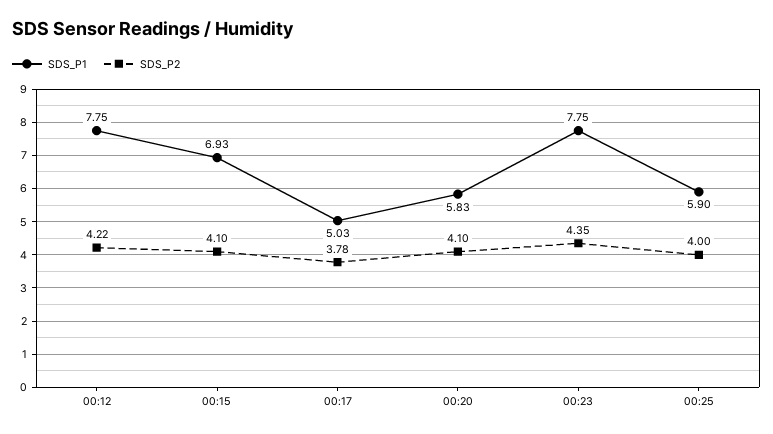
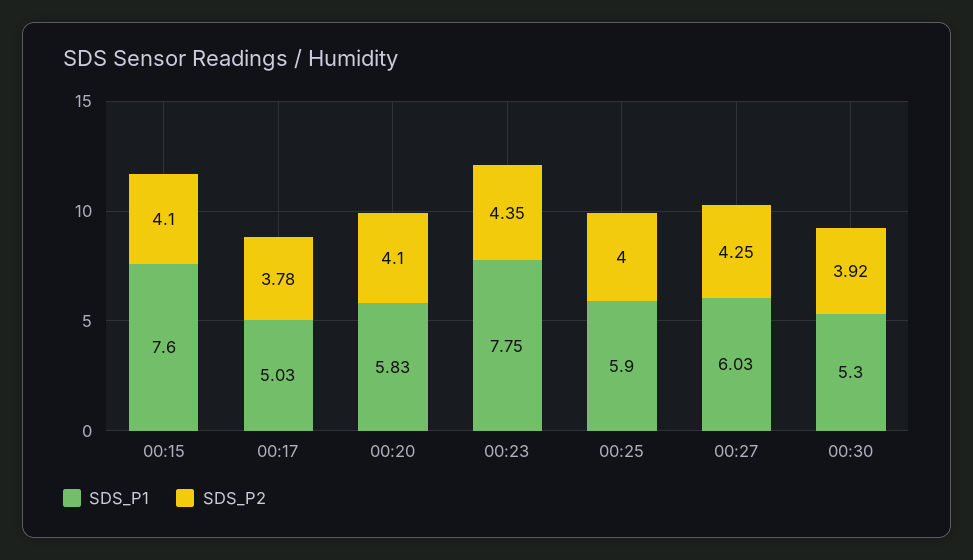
SDS_P1, 00:12: 7.75 -> none
SDS_P2, 00:12: 4.22 -> none
SDS_P1, 00:15: 6.93 -> 7.6
SDS_P1, 00:27: none -> 6.03
SDS_P2, 00:27: none -> 4.25
SDS_P1, 00:30: none -> 5.3
SDS_P2, 00:30: none -> 3.92

